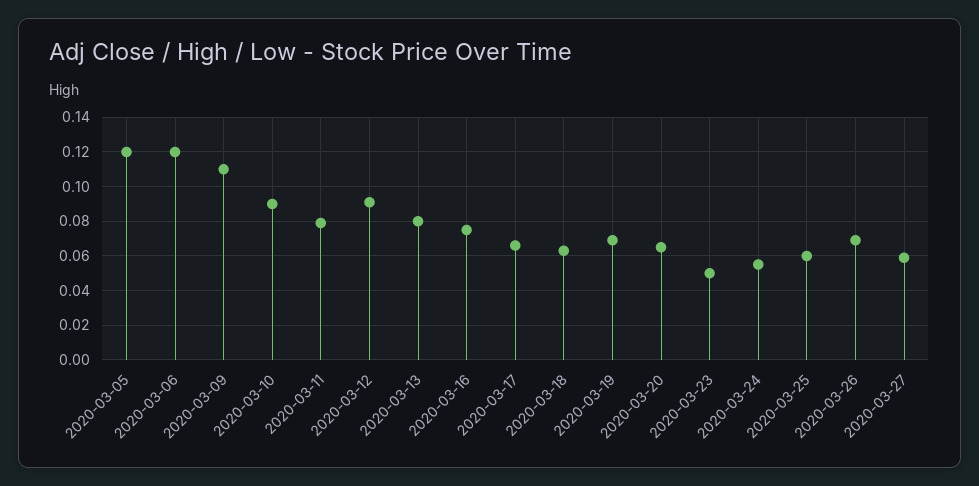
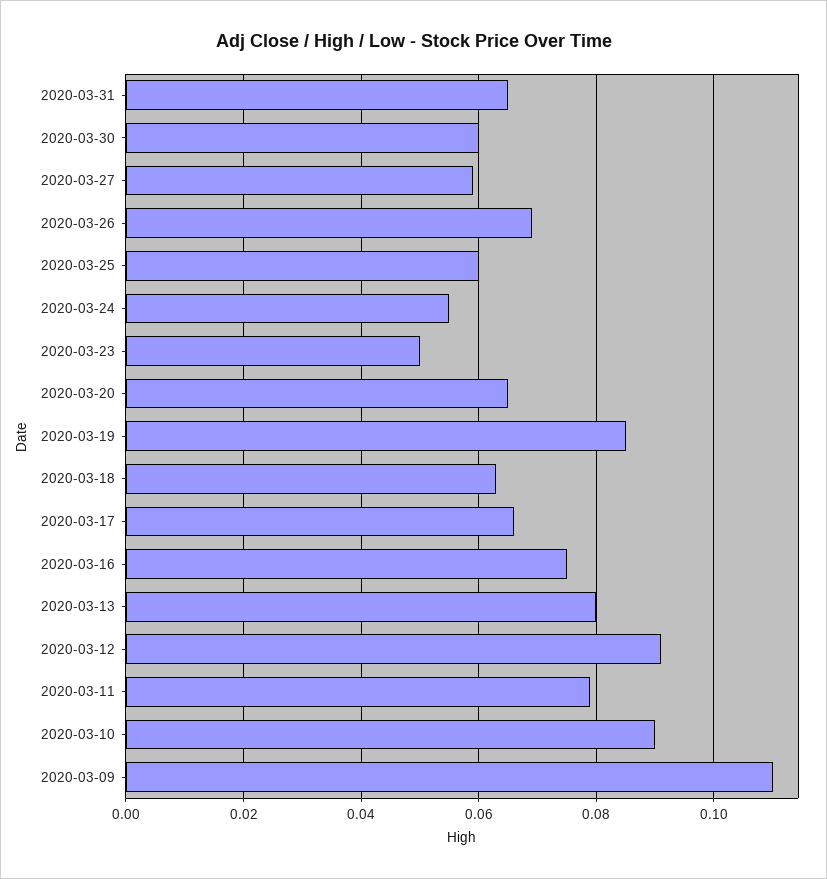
2020-03-05: 0.12 -> none
2020-03-06: 0.12 -> none
2020-03-19: 0.07 -> 0.085
2020-03-31: none -> 0.065
2020-03-30: none -> 0.06

